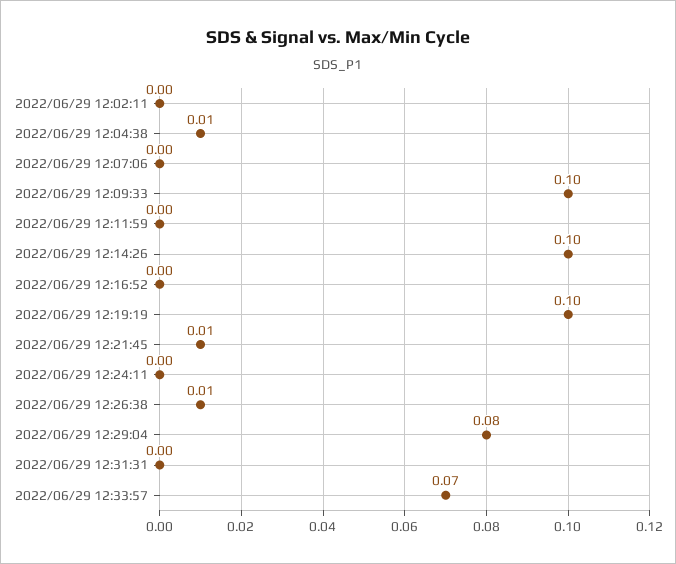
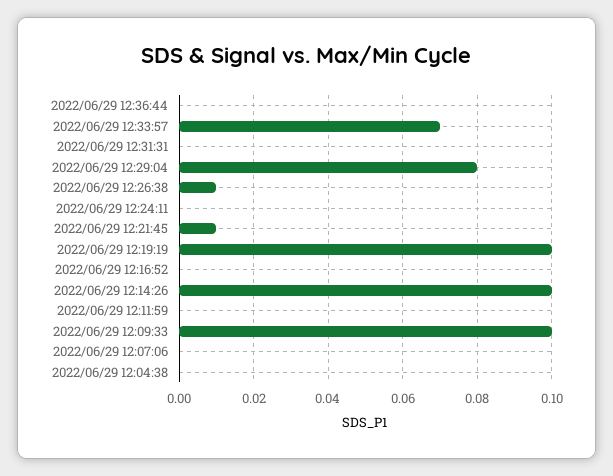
2022/06/29 12:02:11: 0 -> none
2022/06/29 12:04:38: 0.01 -> 0
2022/06/29 12:36:44: none -> 0

